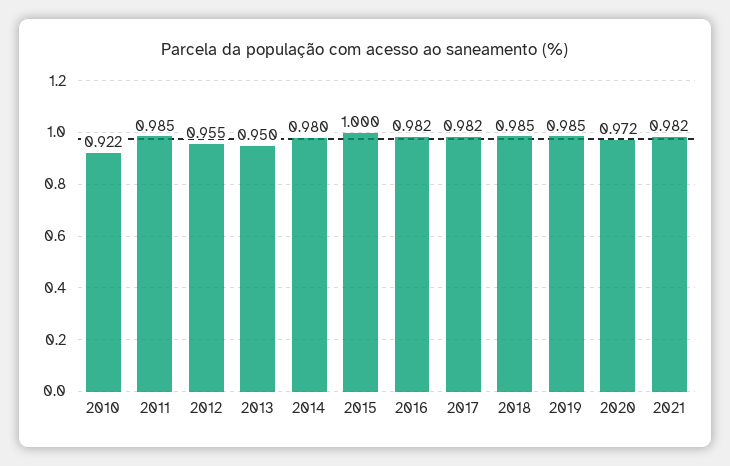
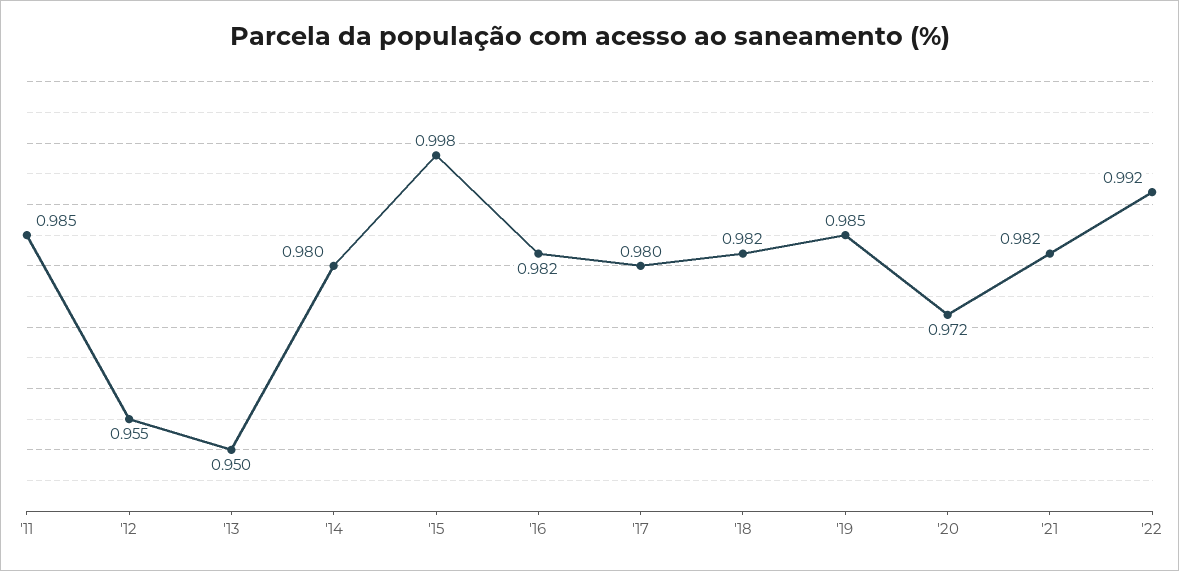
2010: 0.922 -> none
2015: 1 -> 0.998
2017: 0.982 -> 0.98
2018: 0.985 -> 0.982
'22: none -> 0.992

